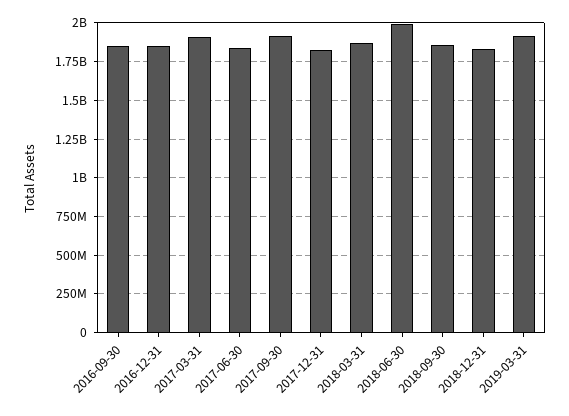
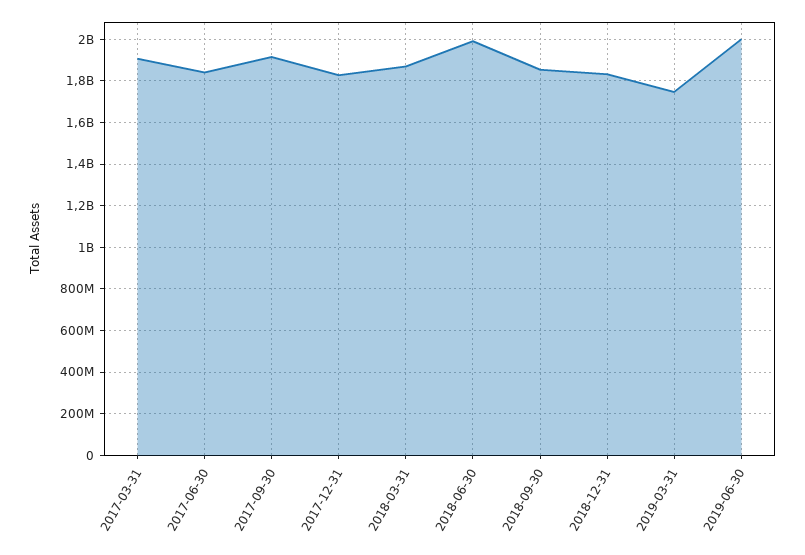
2016-09-30: 1850000000 -> none
2016-12-31: 1850000000 -> none
2019-03-31: 1900000000 -> 1750000000
2019-06-30: none -> 2000000000

